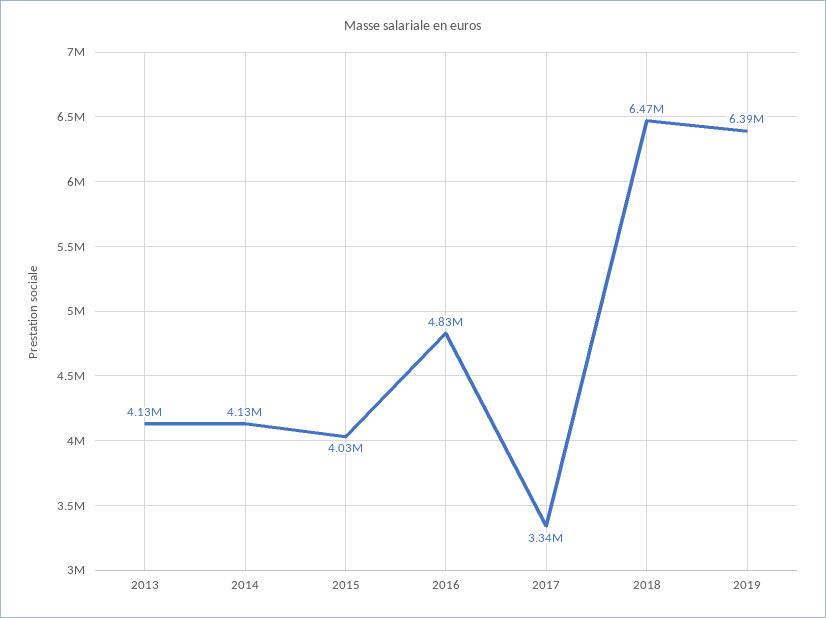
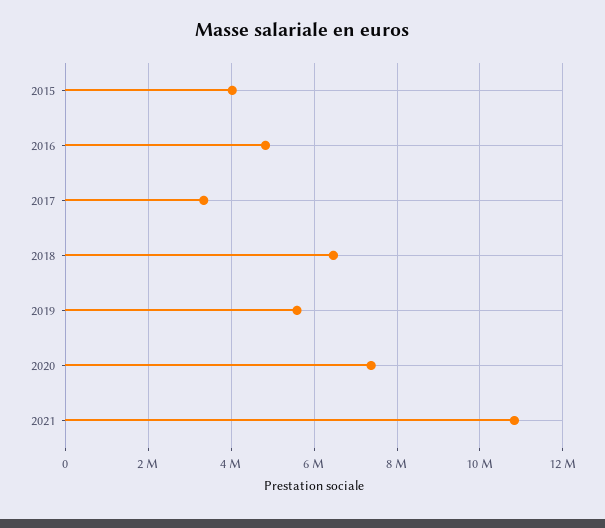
2013: 4130000 -> none
2014: 4130000 -> none
2019: 6390000 -> 5600000
2020: none -> 7400000
2021: none -> 10800000

